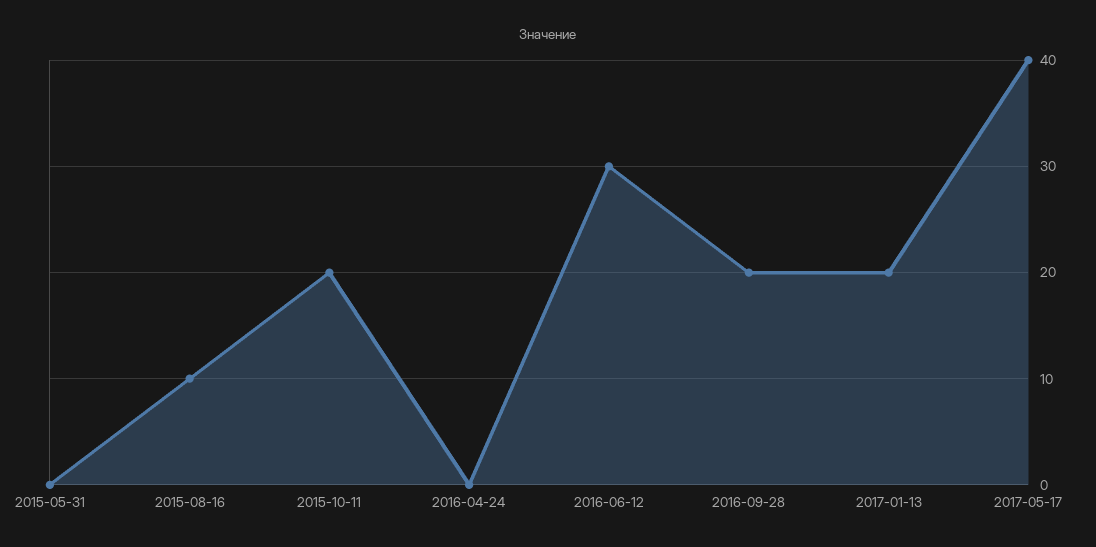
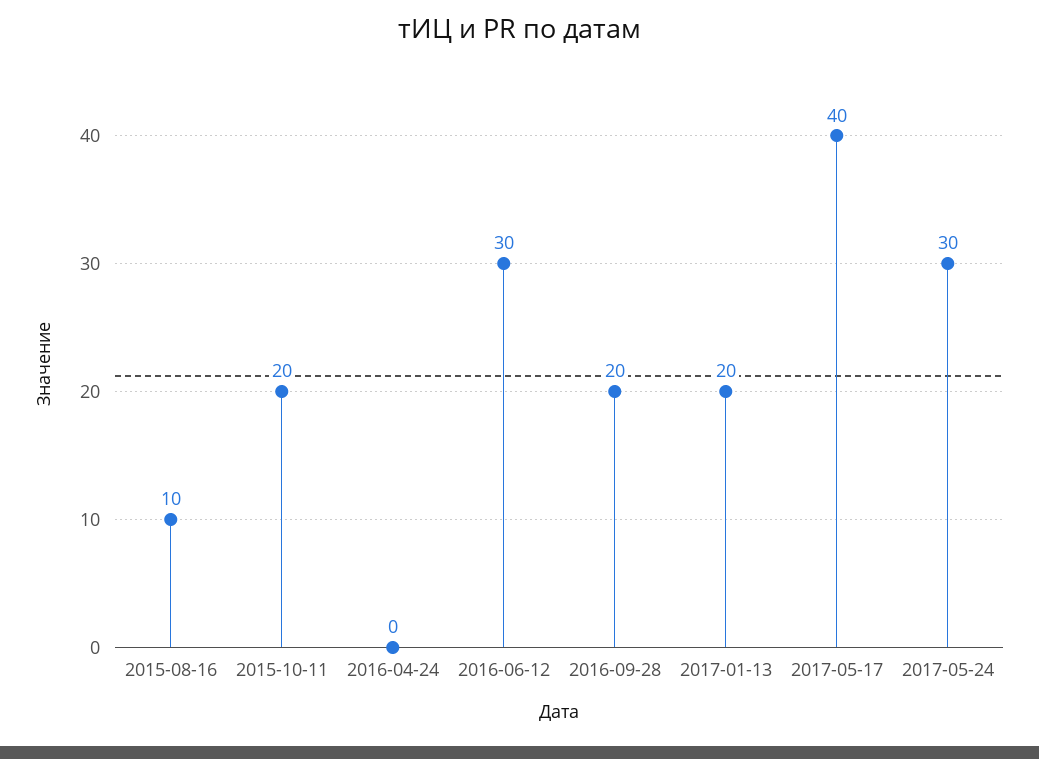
2015-05-31: 0 -> none
2017-05-24: none -> 30

